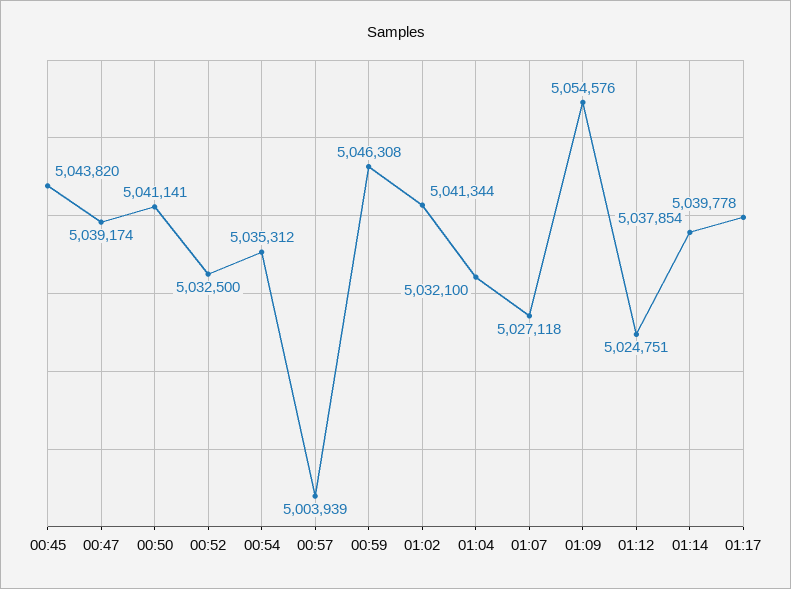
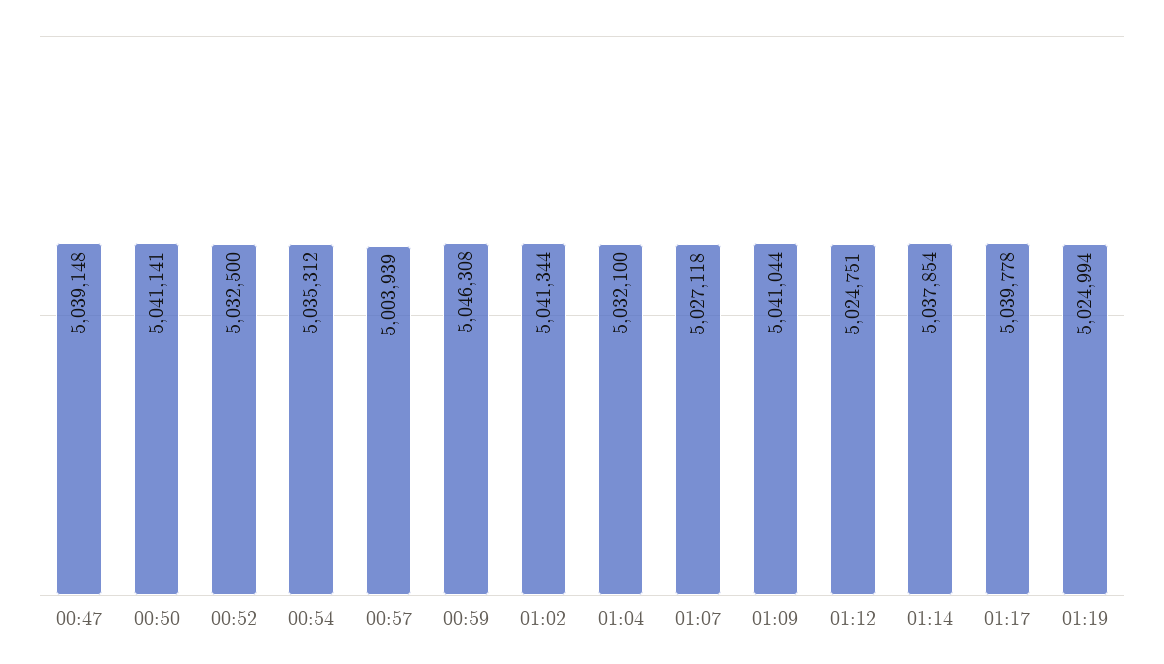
00:45: 5043820 -> none
00:47: 5039174 -> 5039148
01:09: 5054576 -> 5041044
01:19: none -> 5024994

